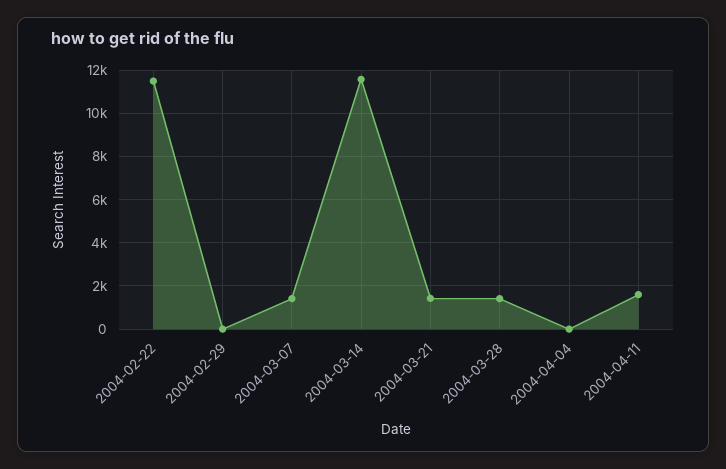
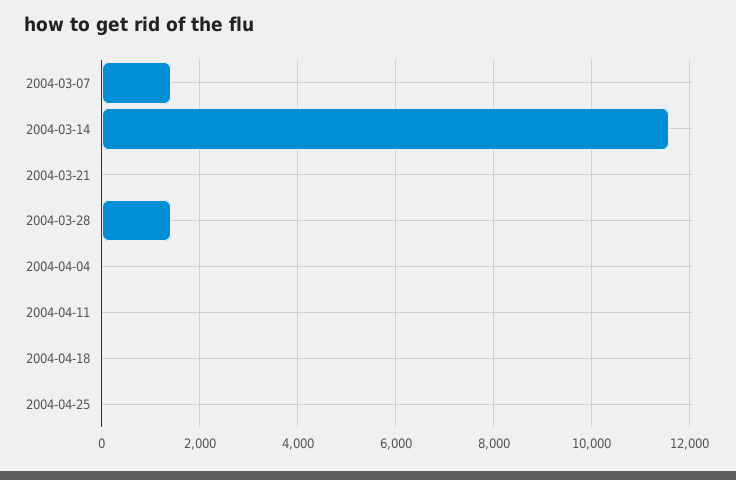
2004-02-22: 11500 -> none
2004-02-29: 0 -> none
2004-03-21: 1500 -> 0
2004-04-11: 1500 -> 0
2004-04-18: none -> 0
2004-04-25: none -> 0

